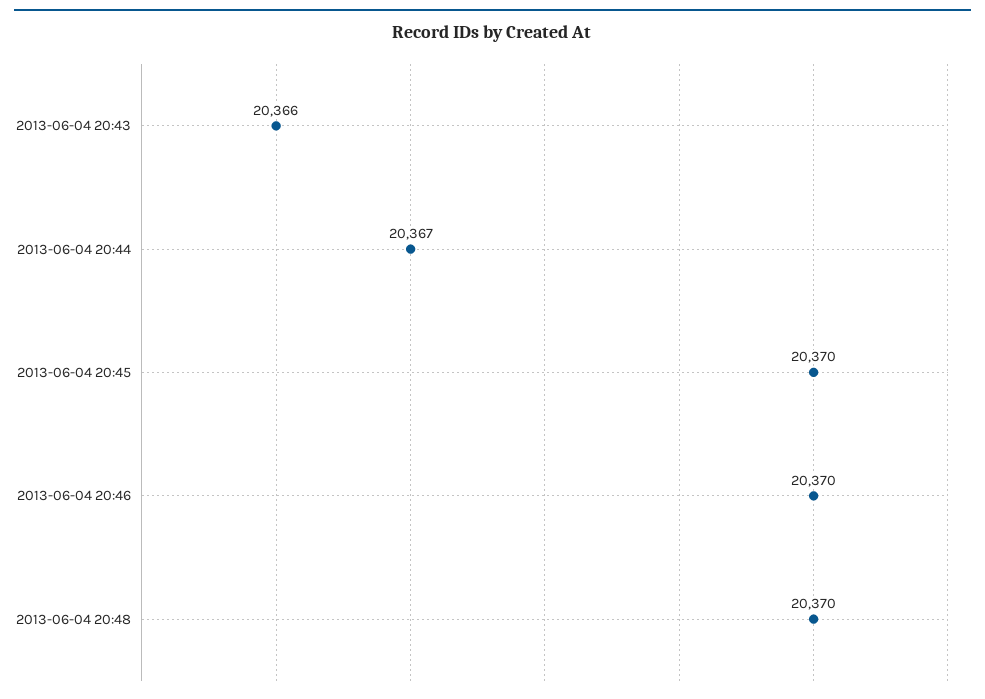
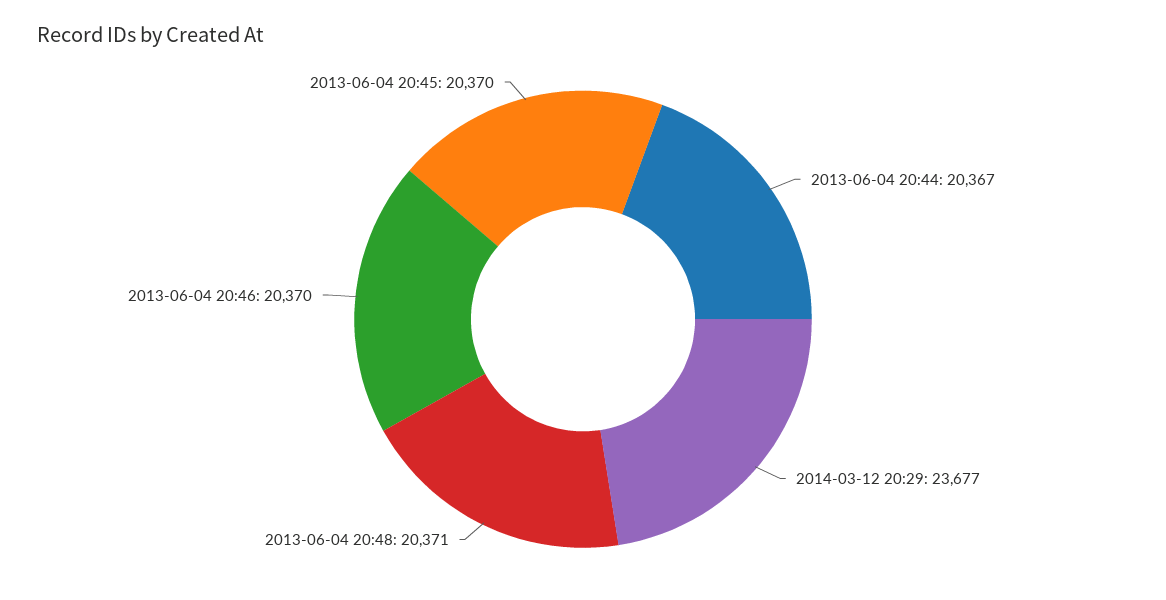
2013-06-04 20:43: 20366 -> none
2013-06-04 20:48: 20370 -> 20371
2014-03-12 20:29: none -> 23677

